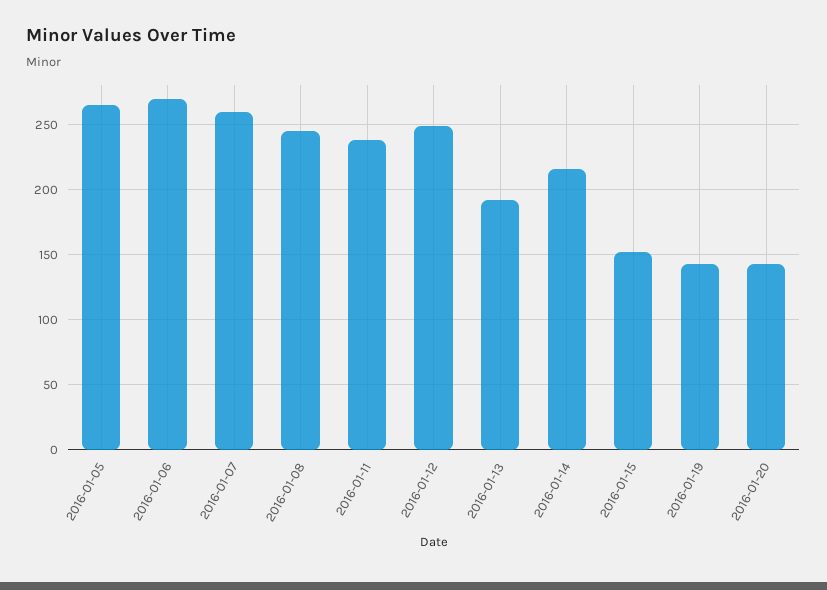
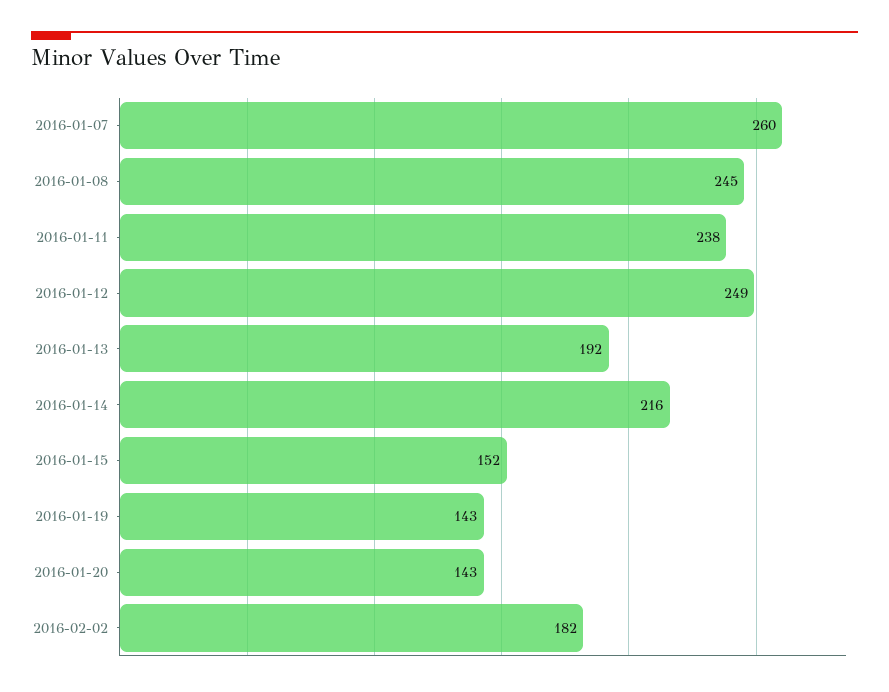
2016-01-05: 265 -> none
2016-01-06: 270 -> none
2016-02-02: none -> 182

